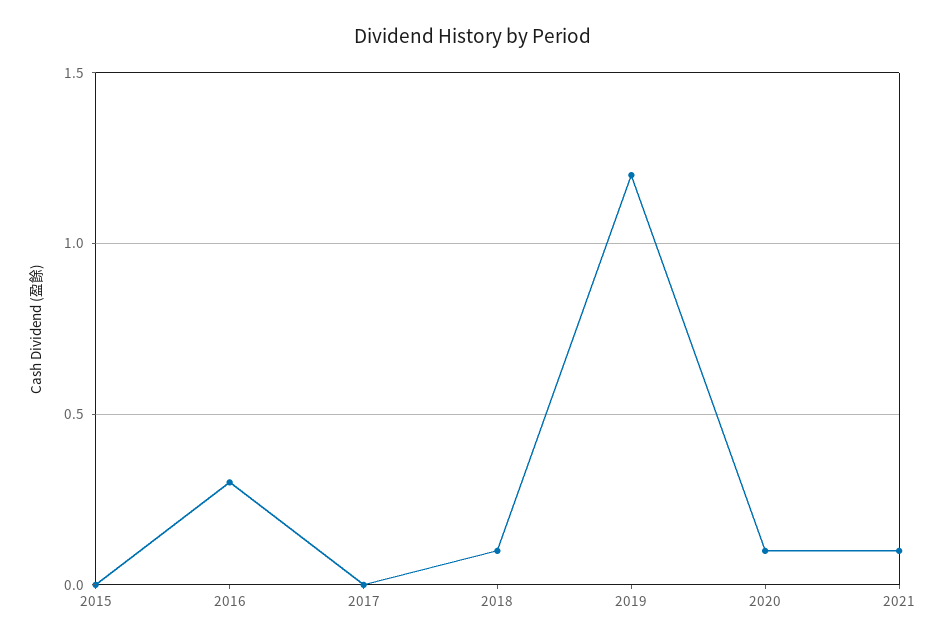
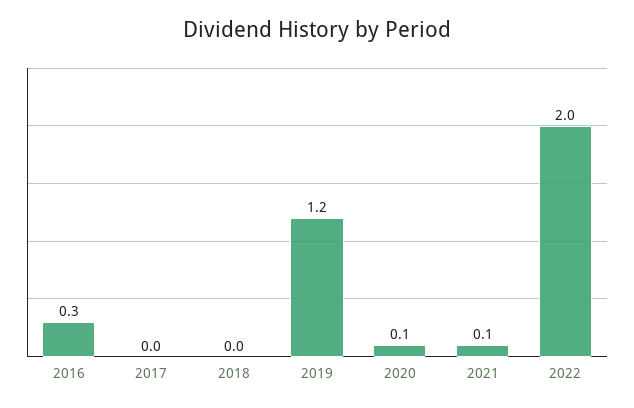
2015: 0 -> none
2018: 0.1 -> 0
2022: none -> 2

